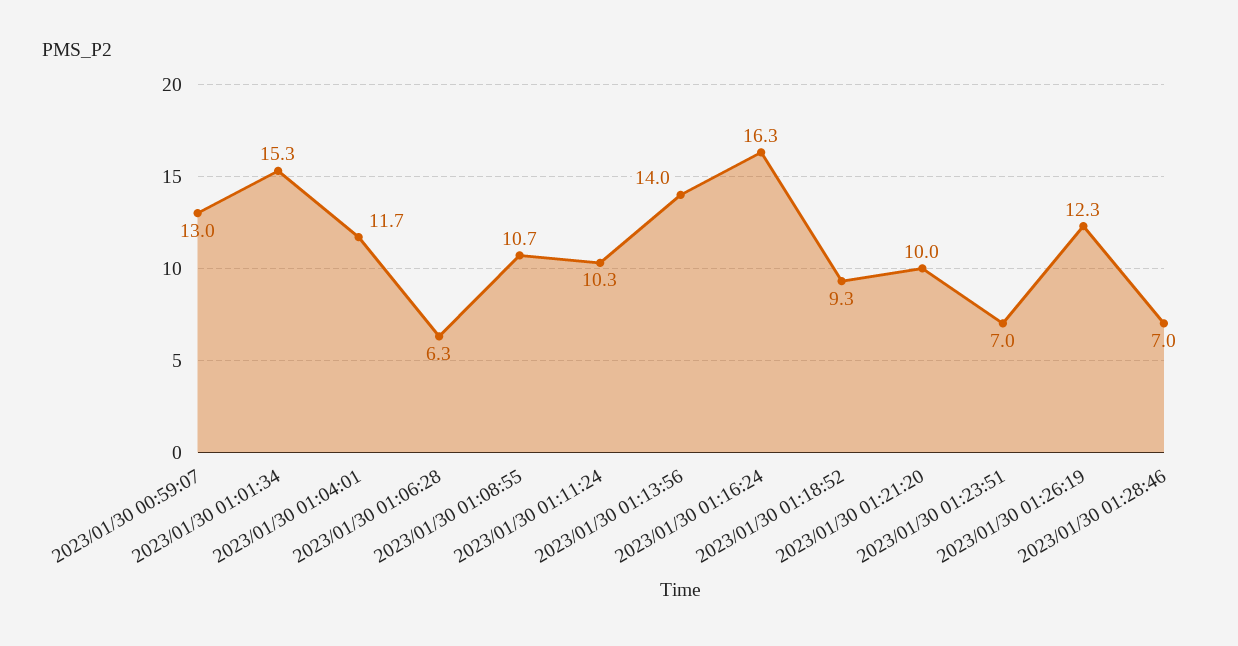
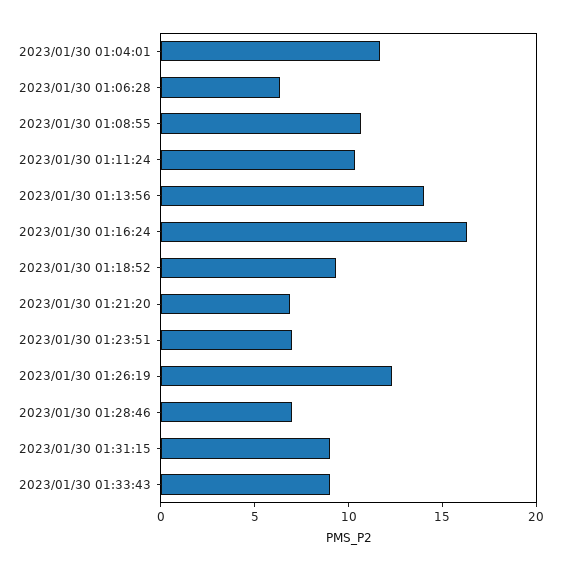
2023/01/30 00:59:07: 13 -> none
2023/01/30 01:01:34: 15.3 -> none
2023/01/30 01:21:20: 10 -> 7
2023/01/30 01:31:15: none -> 9
2023/01/30 01:33:43: none -> 9

